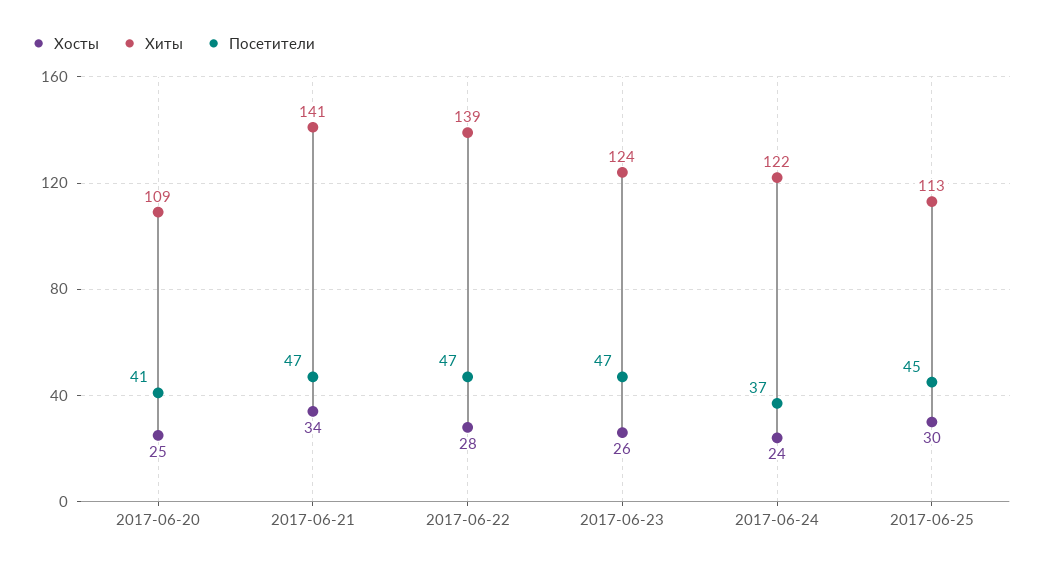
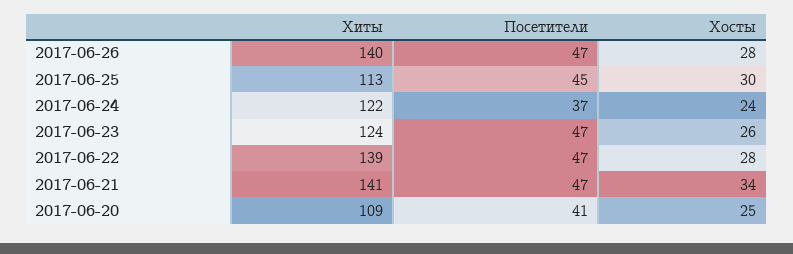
Хиты, 2017-06-26: none -> 140
Посетители, 2017-06-26: none -> 47
Хосты, 2017-06-26: none -> 28

